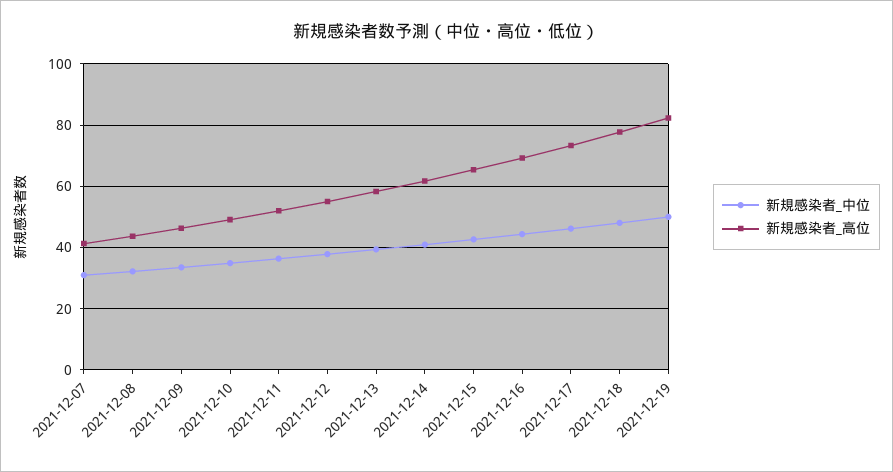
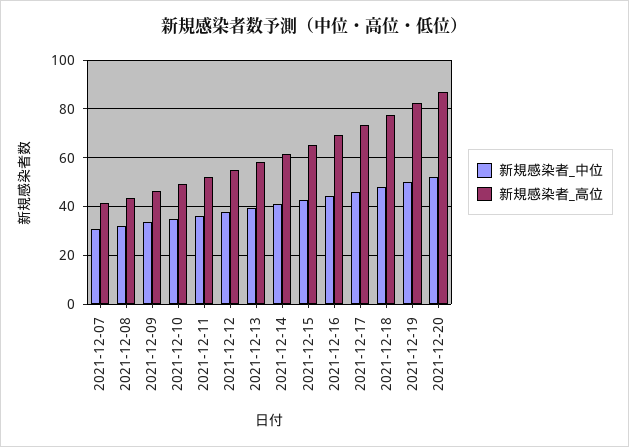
新規感染者_中位, 2021-12-20: none -> 52.5
新規感染者_高位, 2021-12-20: none -> 87.5

